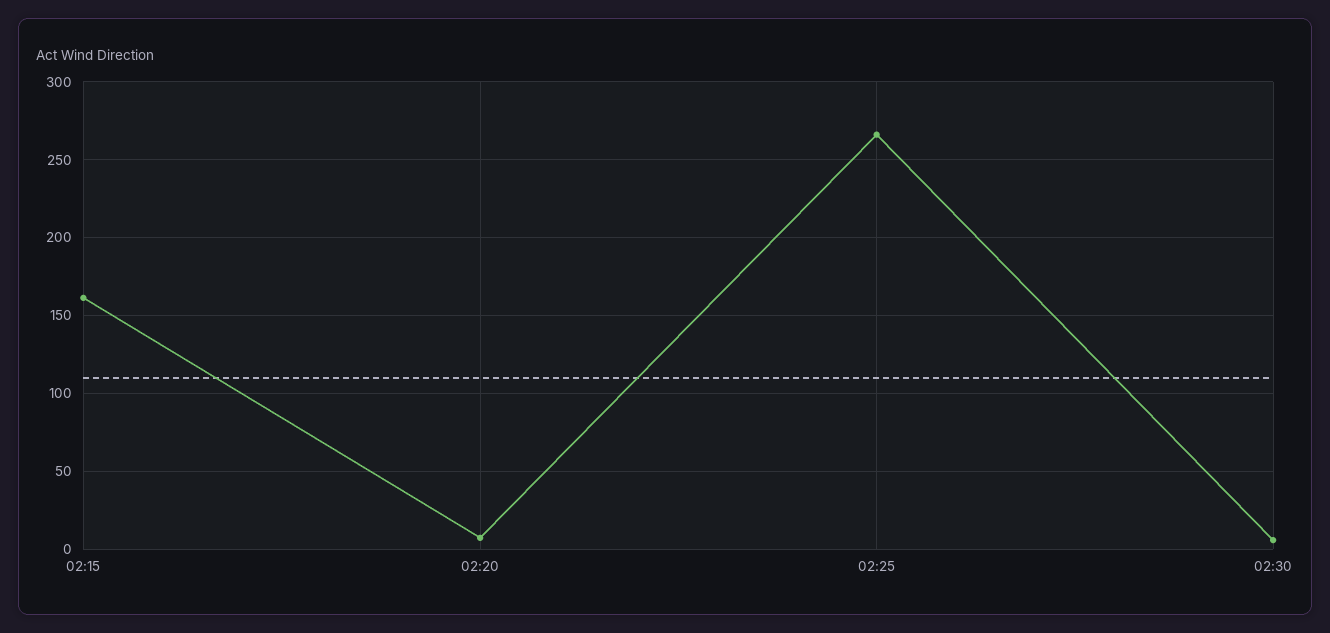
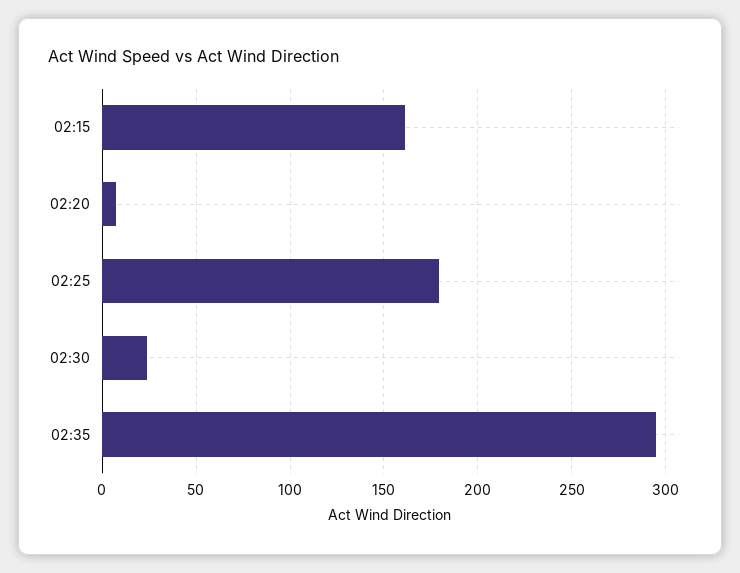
02:25: 265 -> 180
02:30: 5 -> 25
02:35: none -> 295

